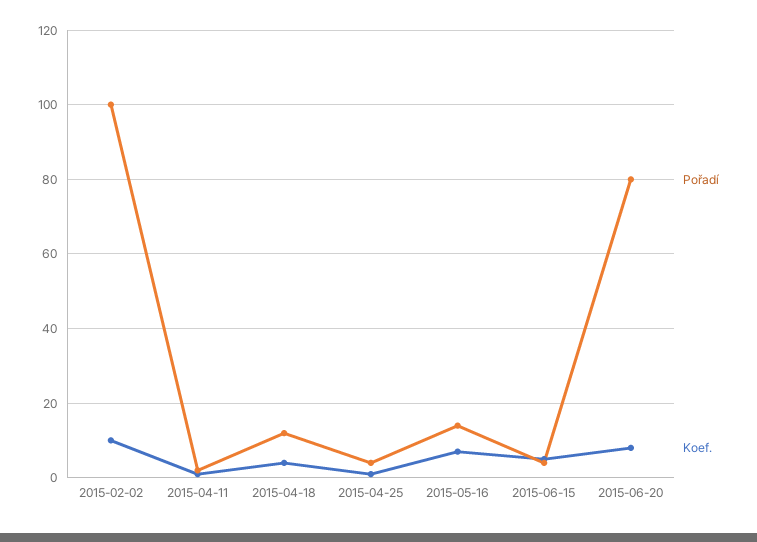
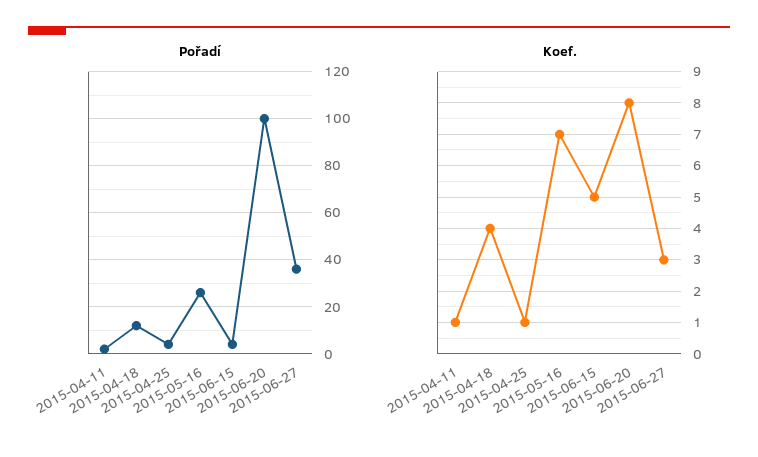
Pořadí, 2015-02-02: 100 -> none
Koef., 2015-02-02: 10 -> none
Pořadí, 2015-05-16: 15 -> 25
Pořadí, 2015-06-20: 80 -> 100
Pořadí, 2015-06-27: none -> 35
Koef., 2015-06-27: none -> 3

